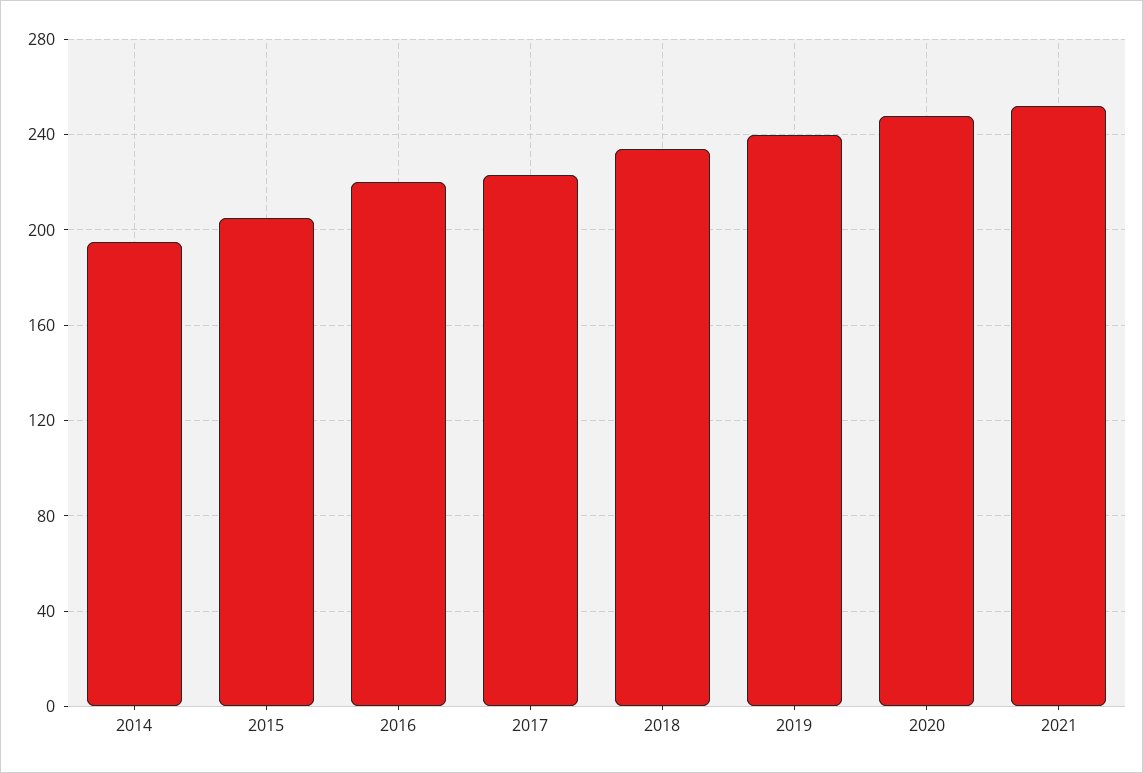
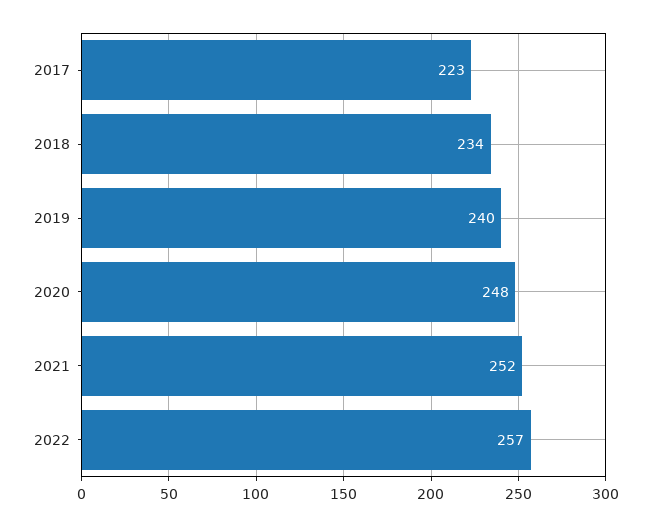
2014: 195 -> none
2015: 205 -> none
2016: 220 -> none
2022: none -> 257

